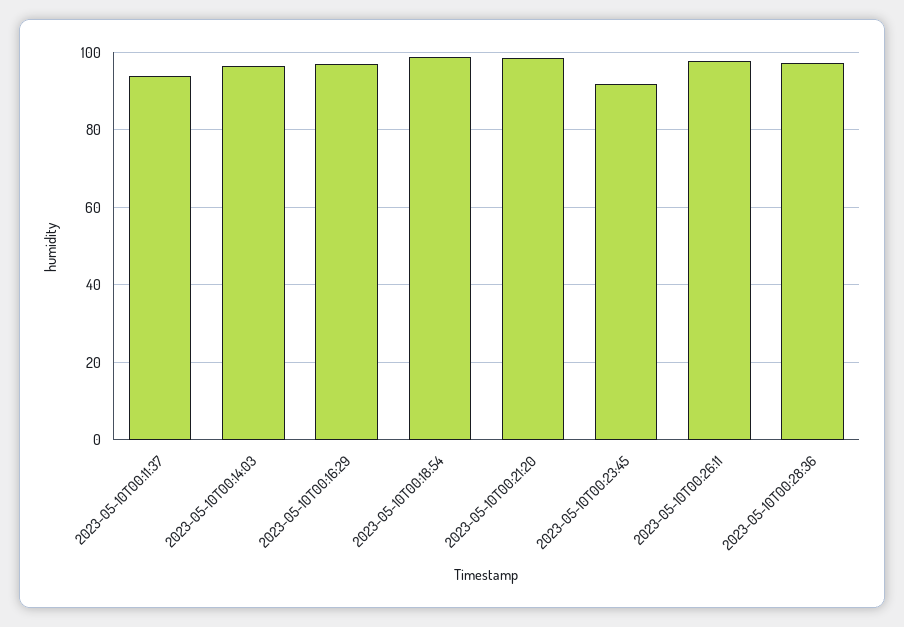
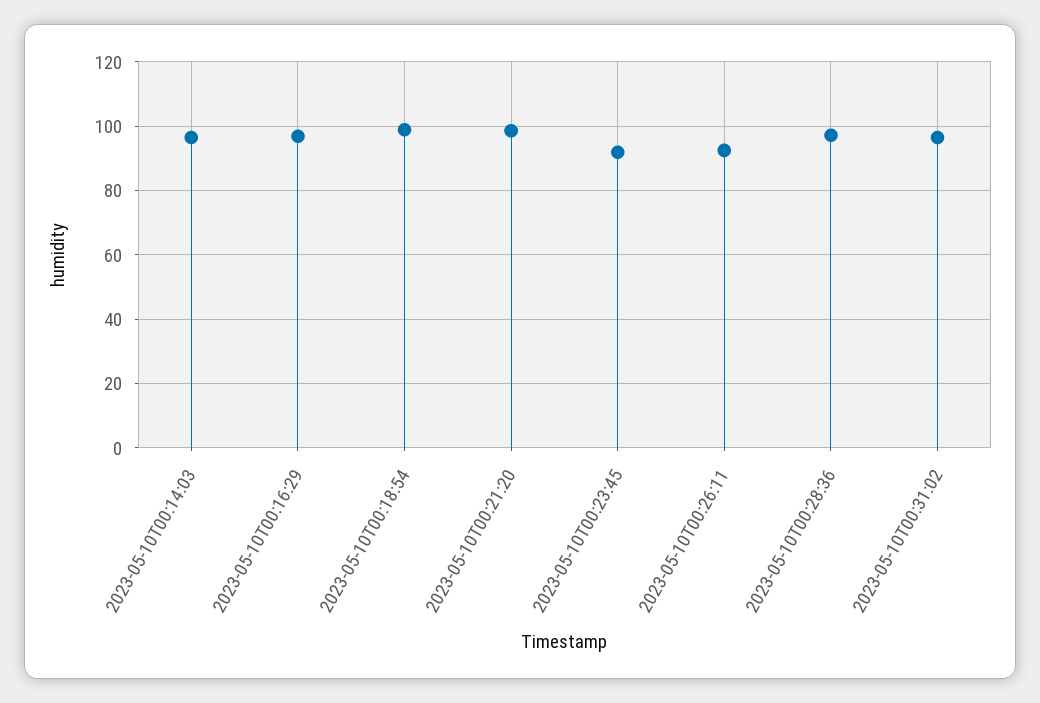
2023-05-10T00:11:37: 94 -> none
2023-05-10T00:26:11: 98 -> 92
2023-05-10T00:31:02: none -> 96

